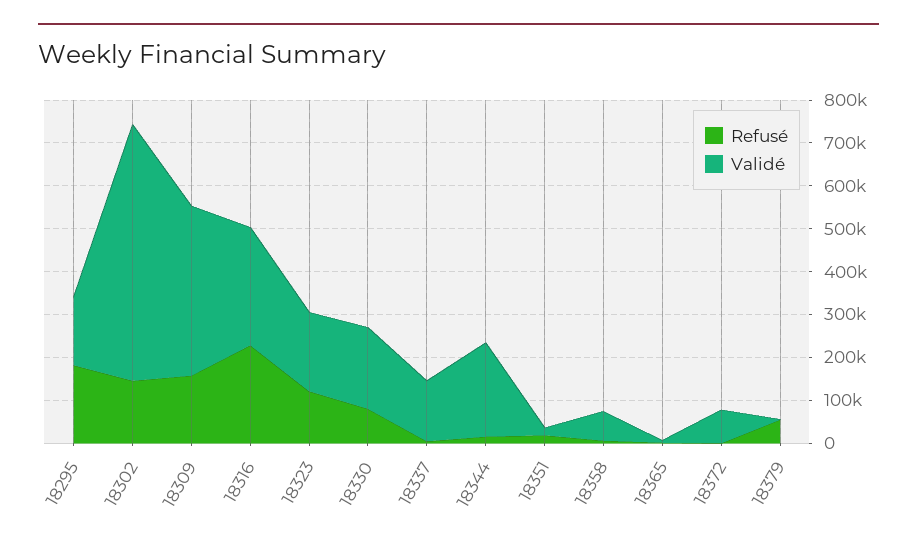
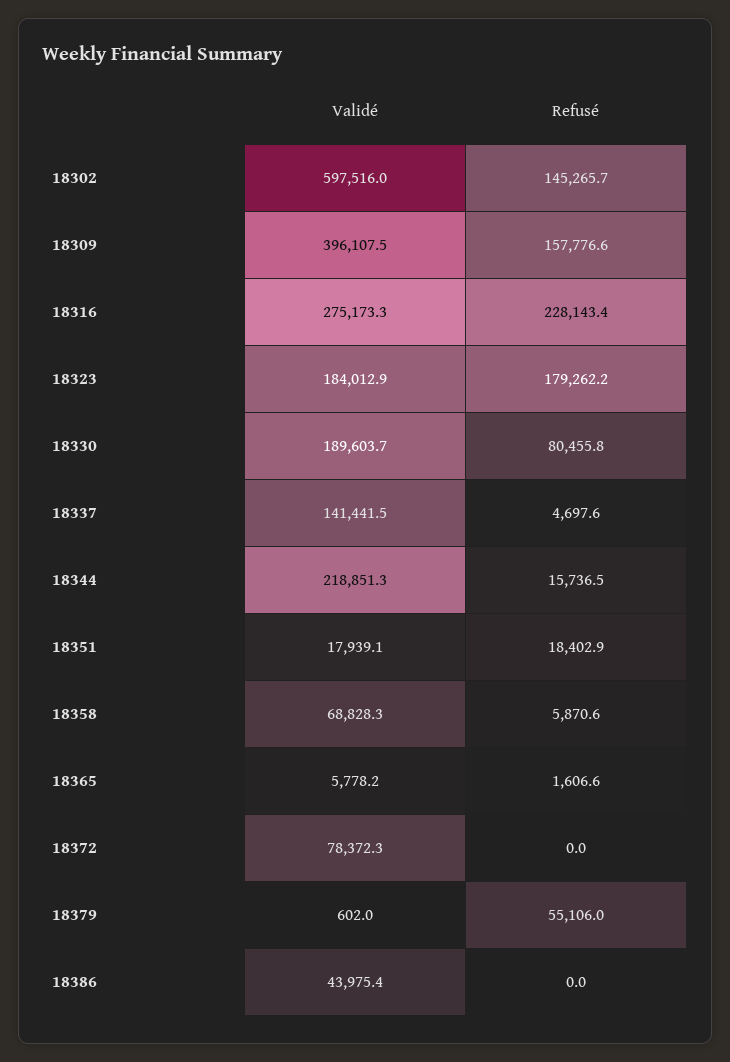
Refusé, 18295: 180000 -> none
Validé, 18295: 160000 -> none
Refusé, 18323: 120000 -> 179262.2
Validé, 18386: none -> 43975.4
Refusé, 18386: none -> 0

